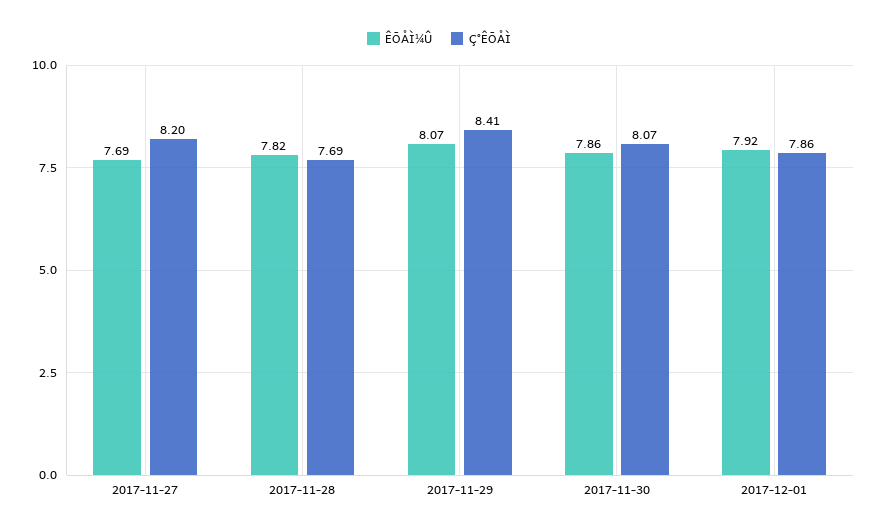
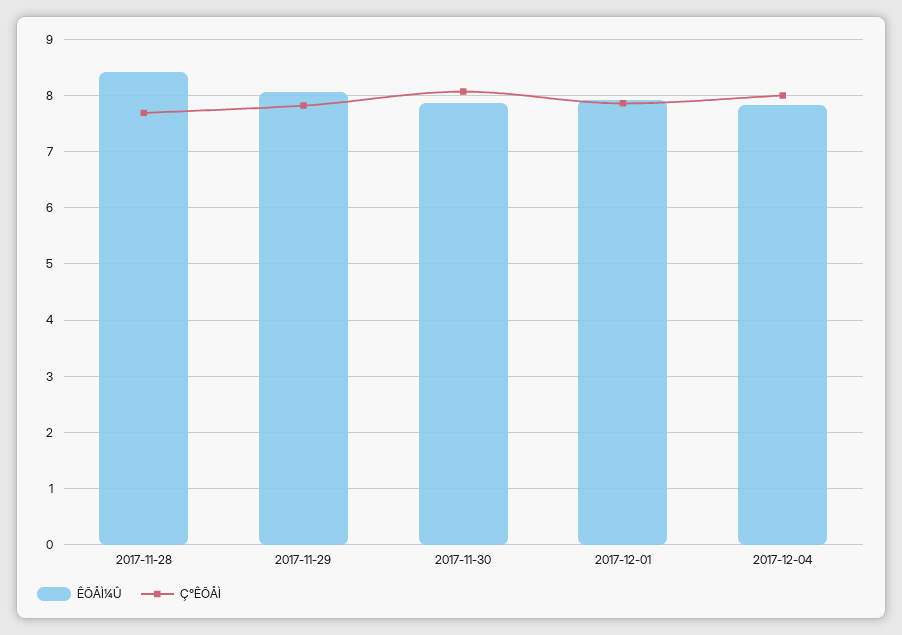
ÊÕÅÌ¼Û, 2017-11-27: 7.69 -> none
Ç°ÊÕÅÌ, 2017-11-27: 8.2 -> none
ÊÕÅÌ¼Û, 2017-11-28: 7.82 -> 8.4
Ç°ÊÕÅÌ, 2017-11-29: 8.41 -> 7.8
ÊÕÅÌ¼Û, 2017-12-04: none -> 7.8
Ç°ÊÕÅÌ, 2017-12-04: none -> 8

